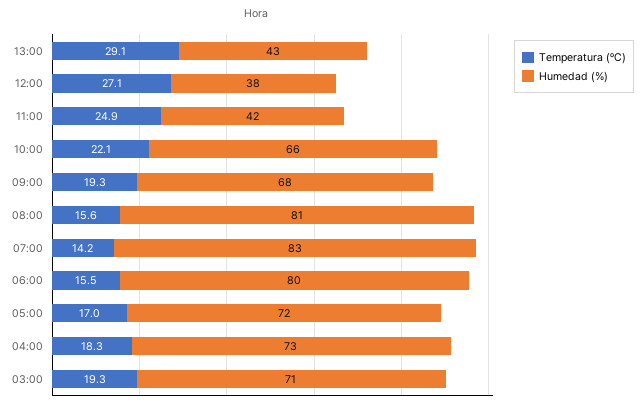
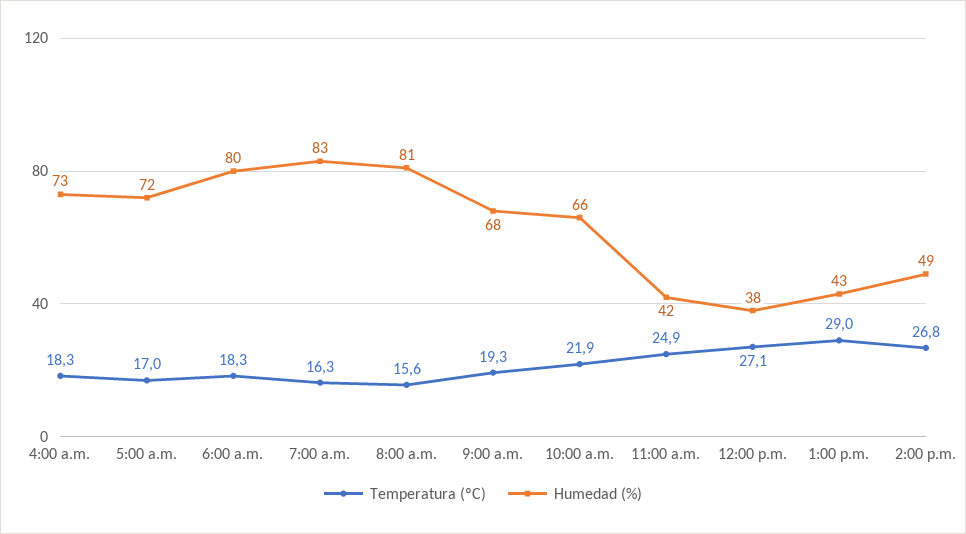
Temperatura (ºC), 13:00: 29.1 -> 29
Temperatura (ºC), 10:00: 22.1 -> 21.9
Temperatura (ºC), 07:00: 14.2 -> 16.3
Temperatura (ºC), 06:00: 15.5 -> 18.3
Temperatura (ºC), 03:00: 19.3 -> none
Humedad (%), 03:00: 71 -> none
Temperatura (ºC), 2:00 p.m.: none -> 26.8
Humedad (%), 2:00 p.m.: none -> 49

